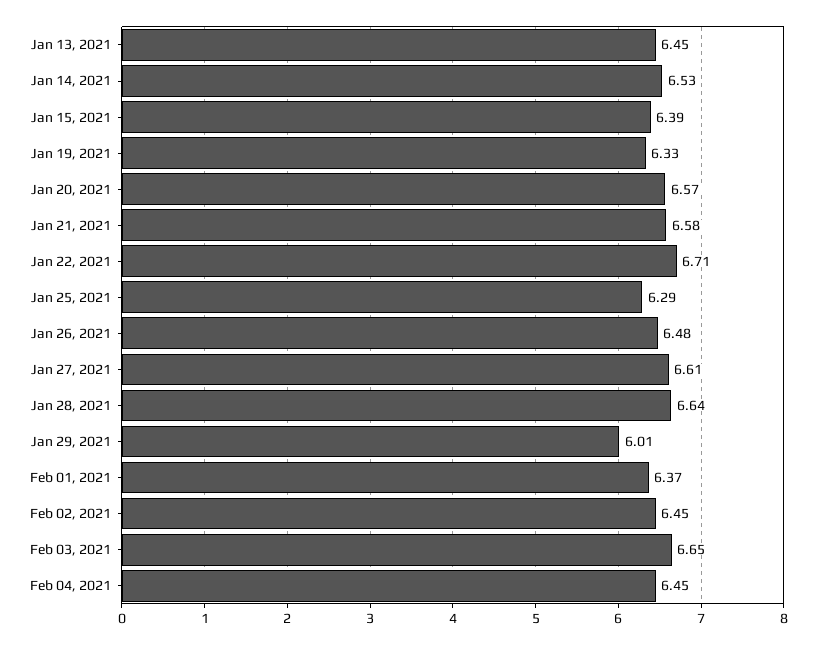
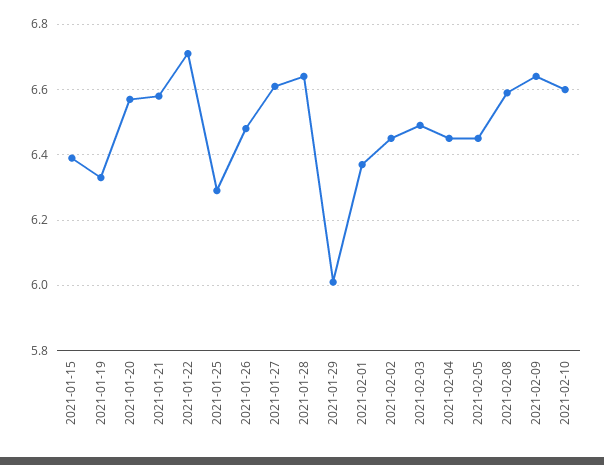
Jan 13, 2021: 6.45 -> none
Jan 14, 2021: 6.53 -> none
Feb 03, 2021: 6.65 -> 6.5
2021-02-05: none -> 6.45
2021-02-08: none -> 6.6
2021-02-09: none -> 6.65
2021-02-10: none -> 6.6

